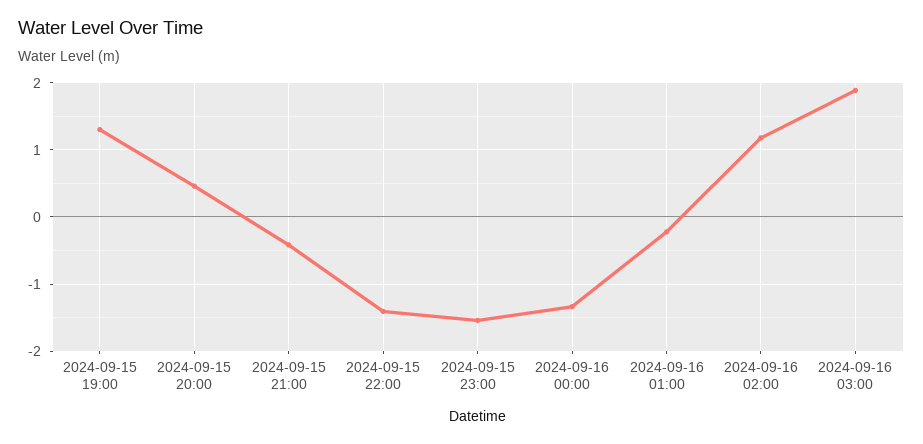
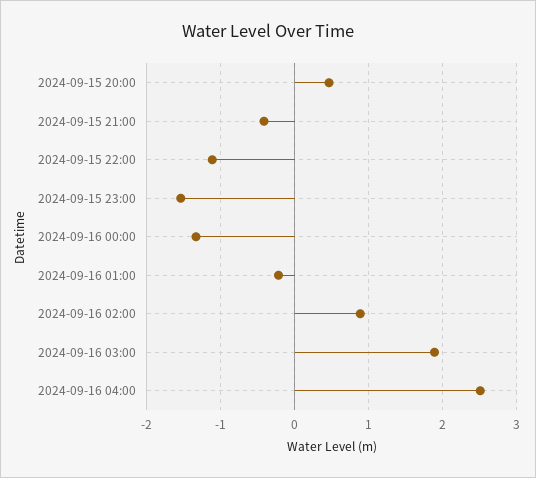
2024-09-15 19:00: 1.3 -> none
2024-09-15 22:00: -1.4 -> -1.1
2024-09-16 02:00: 1.2 -> 0.9
2024-09-16 04:00: none -> 2.5

